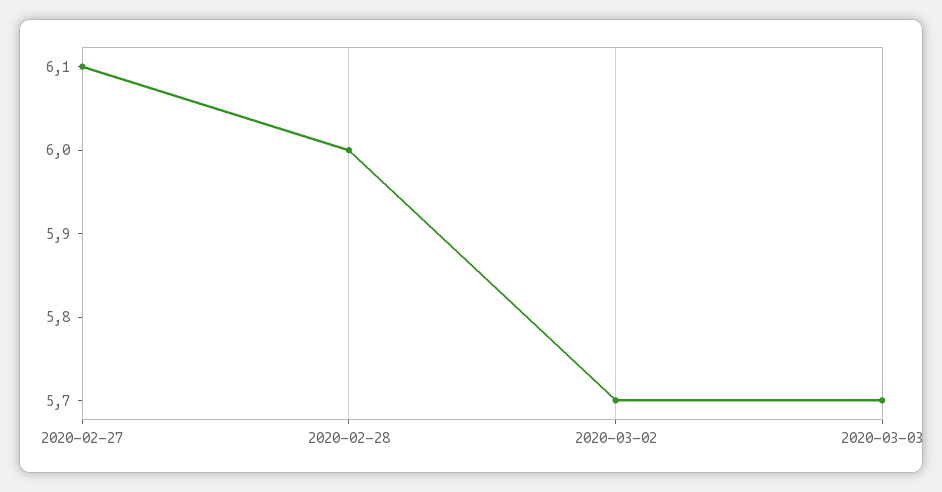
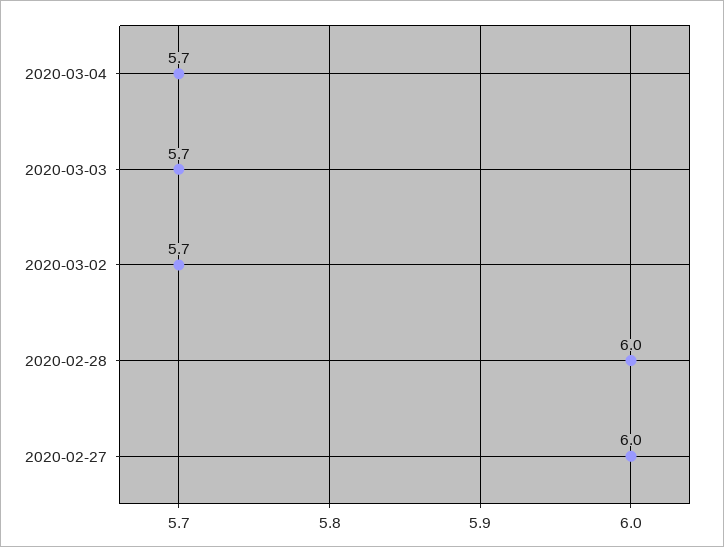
2020-02-27: 6.1 -> 6
2020-03-04: none -> 5.7

